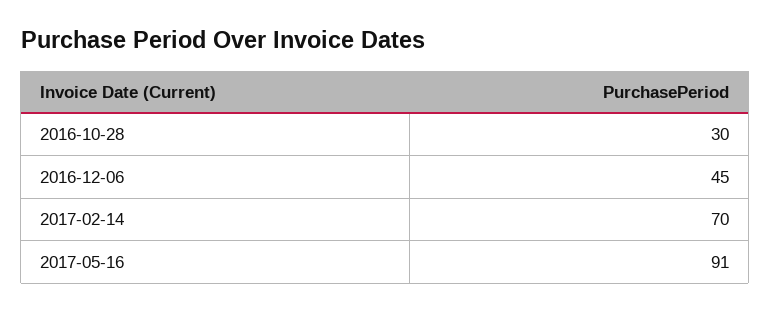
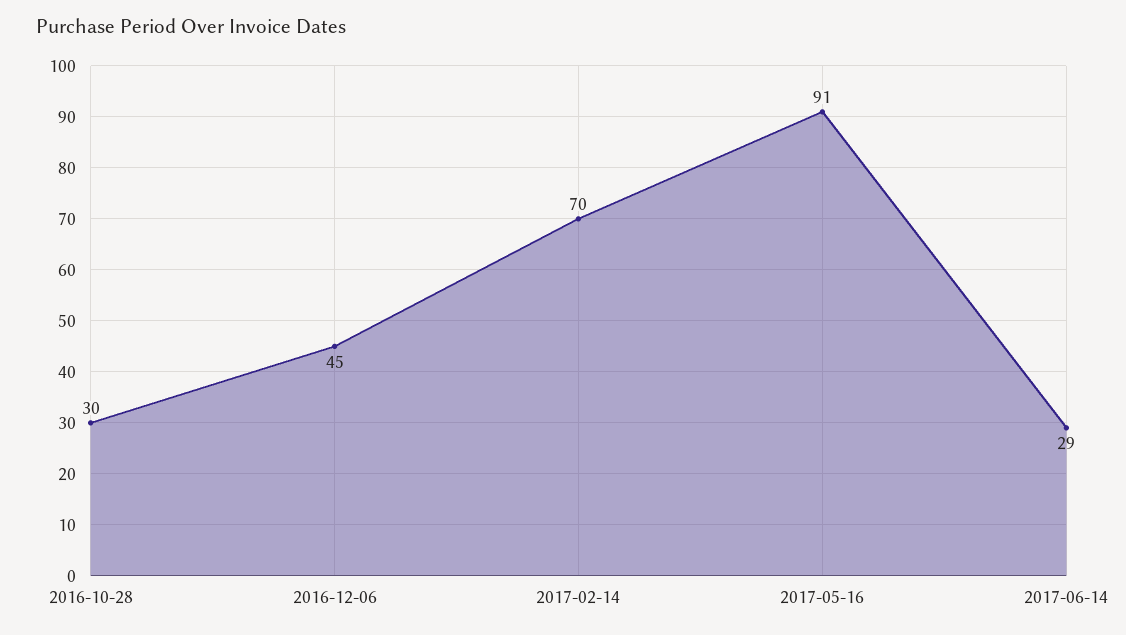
2017-06-14: none -> 29

